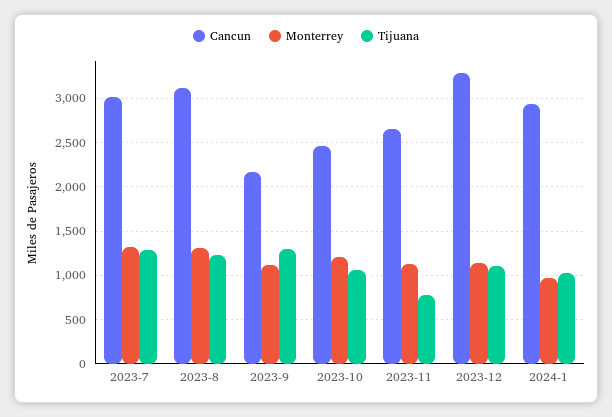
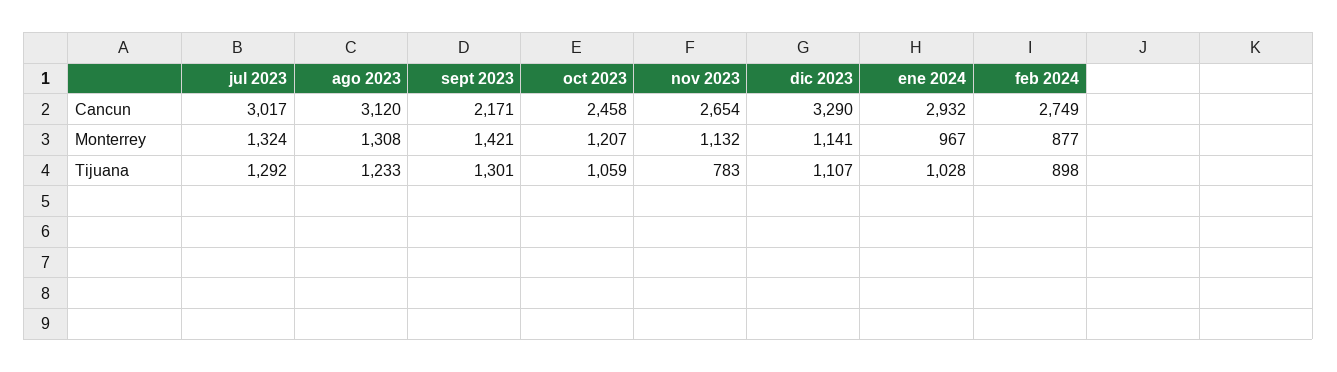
Monterrey, 2023-9: 1100 -> 1421
Cancun, feb 2024: none -> 2749
Monterrey, feb 2024: none -> 877
Tijuana, feb 2024: none -> 898

